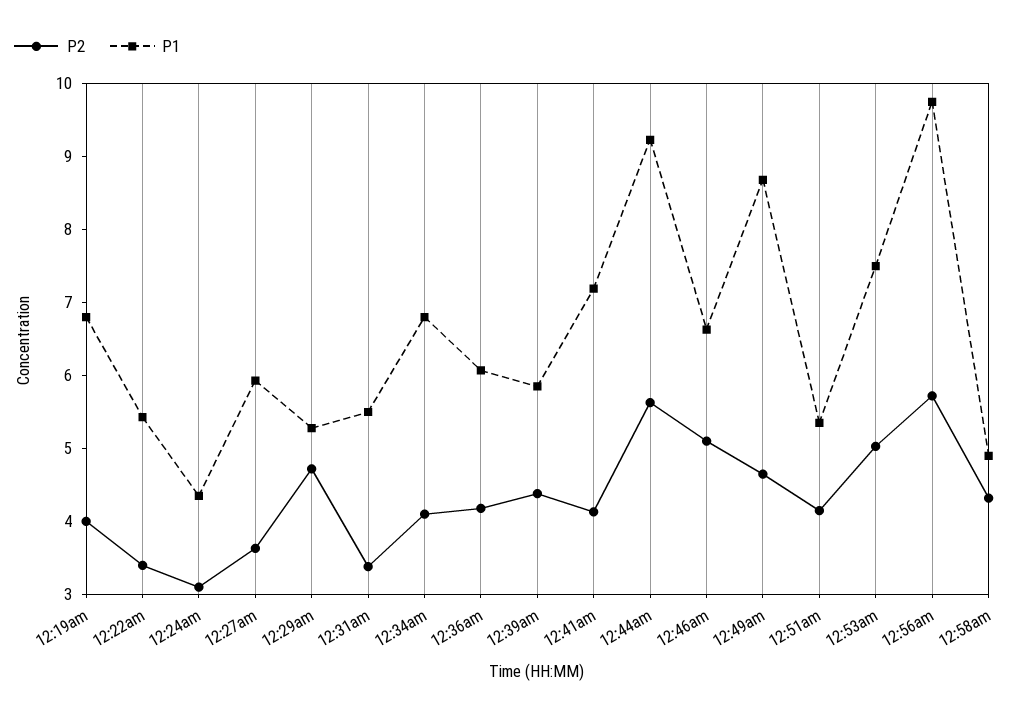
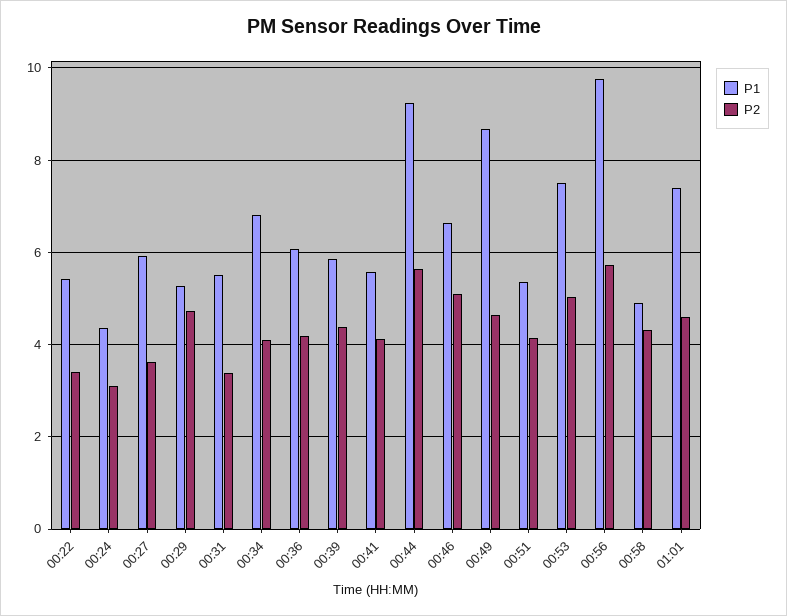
P2, 12:19am: 4 -> none
P1, 12:19am: 6.8 -> none
P1, 12:41am: 7.2 -> 5.6
P1, 01:01: none -> 7.4
P2, 01:01: none -> 4.6

